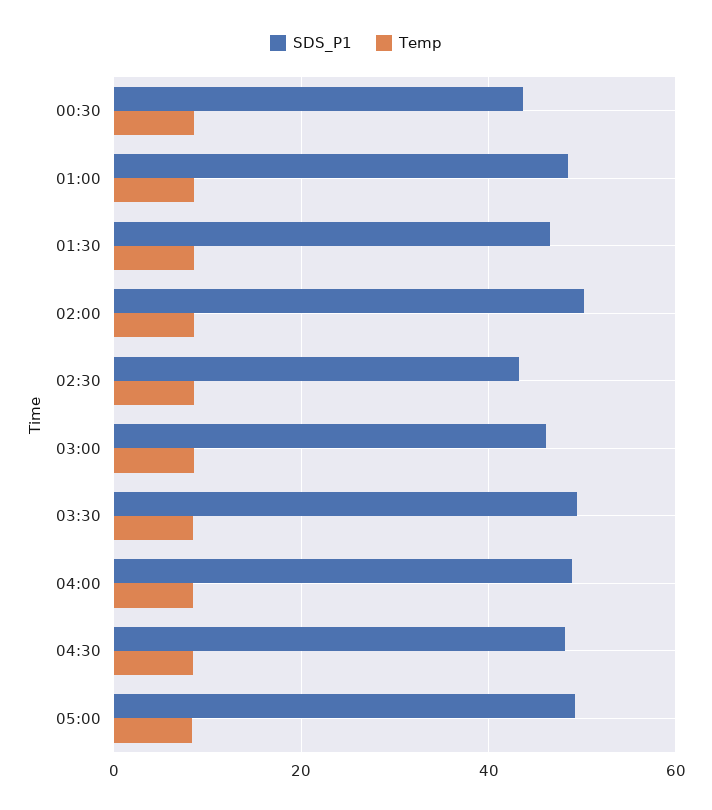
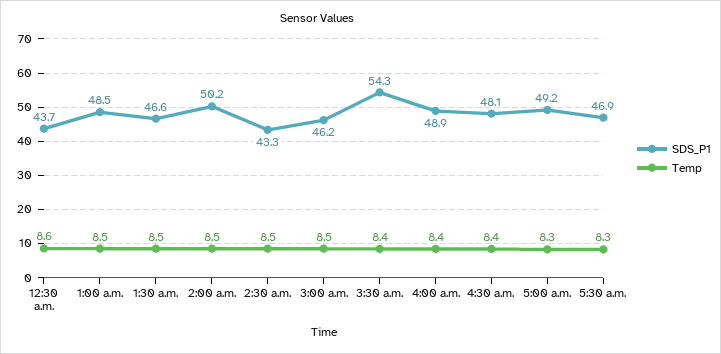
SDS_P1, 03:30: 50 -> 54.3
SDS_P1, 5:30 a.m.: none -> 46.9
Temp, 5:30 a.m.: none -> 8.3

